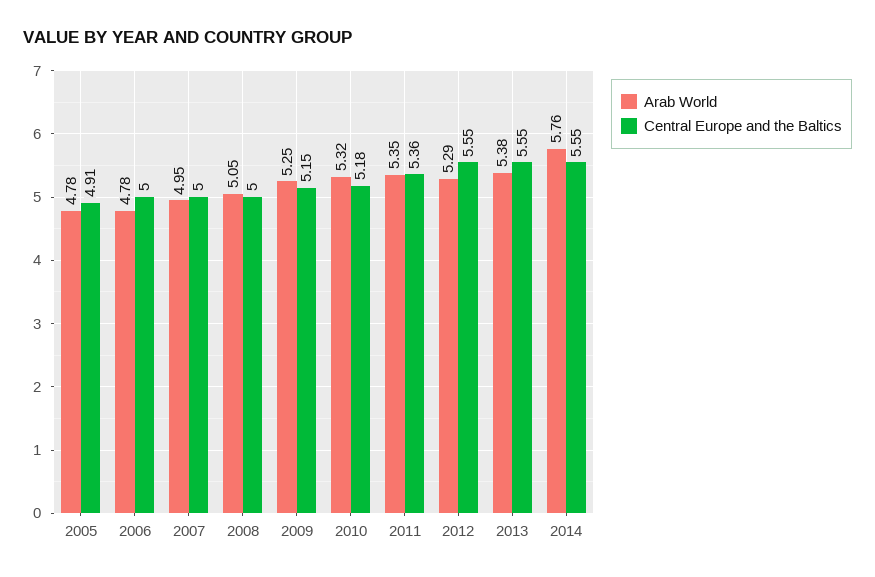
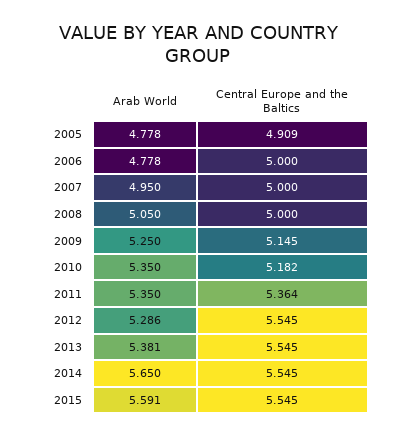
Arab World, 2010: 5.32 -> 5.35
Arab World, 2014: 5.76 -> 5.65
Arab World, 2015: none -> 5.591
Central Europe and the Baltics, 2015: none -> 5.545

